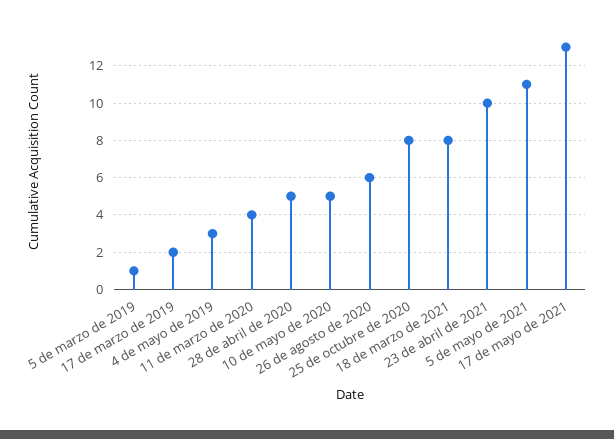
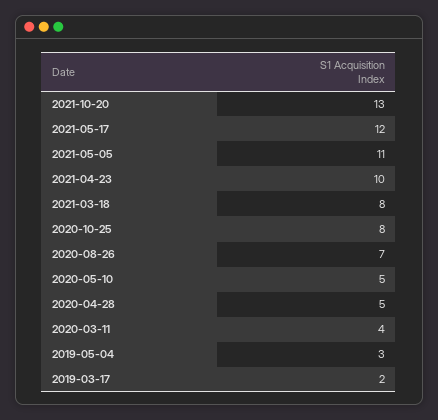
5 de marzo de 2019: 1 -> none
26 de agosto de 2020: 6 -> 7
17 de mayo de 2021: 13 -> 12
2021-10-20: none -> 13

